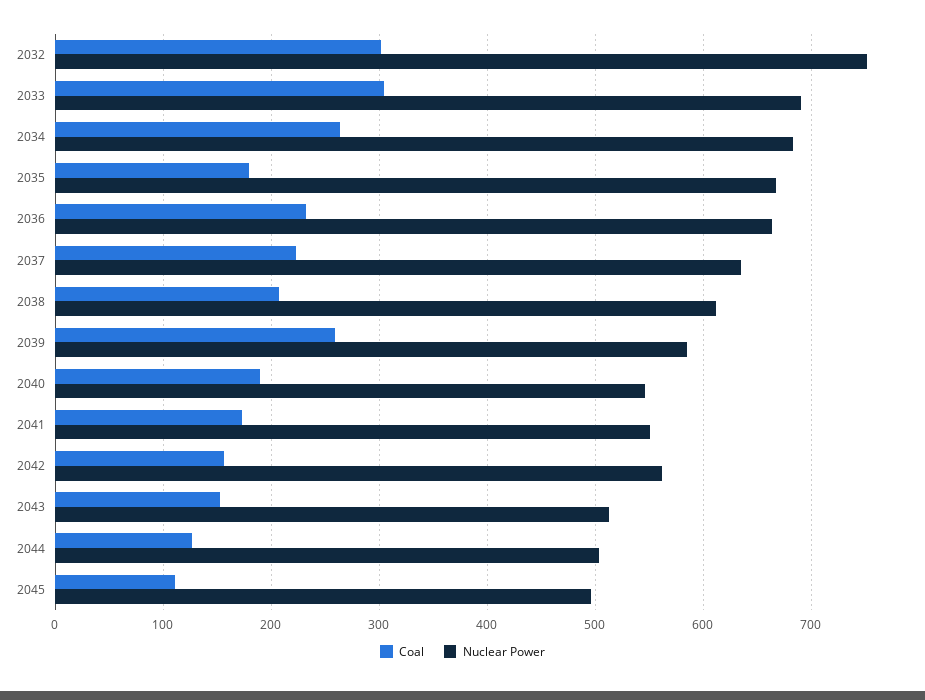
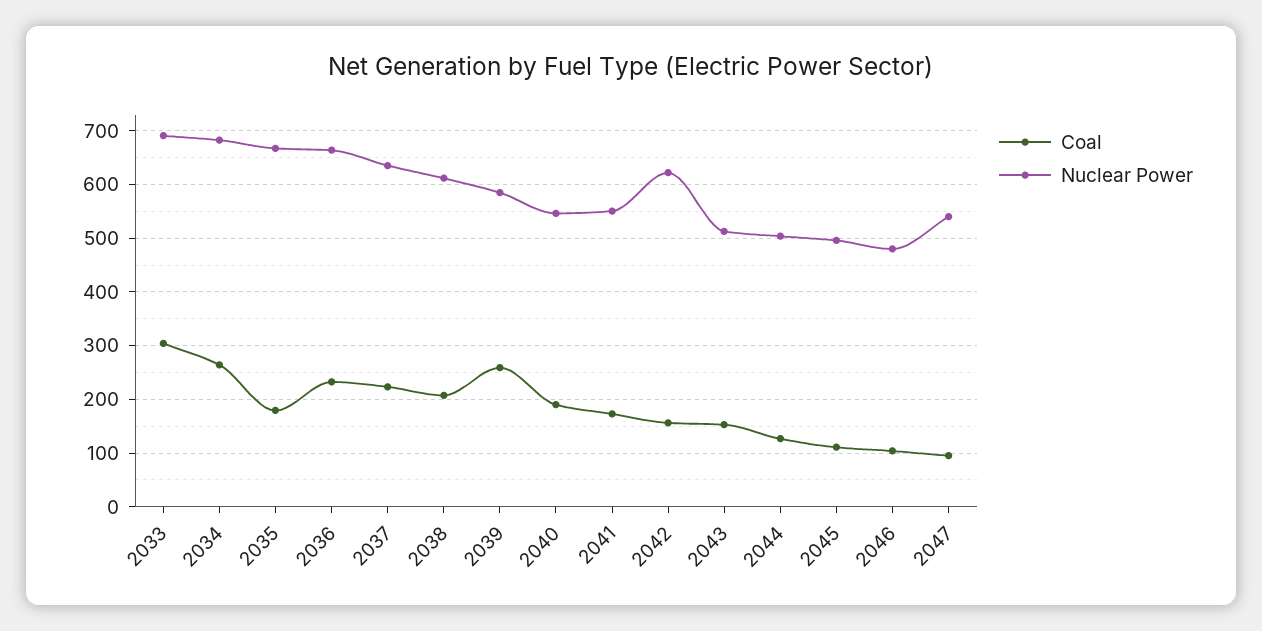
Coal, 2032: 300 -> none
Nuclear Power, 2032: 750 -> none
Nuclear Power, 2042: 560 -> 620
Coal, 2046: none -> 100
Nuclear Power, 2046: none -> 480
Coal, 2047: none -> 100
Nuclear Power, 2047: none -> 540

